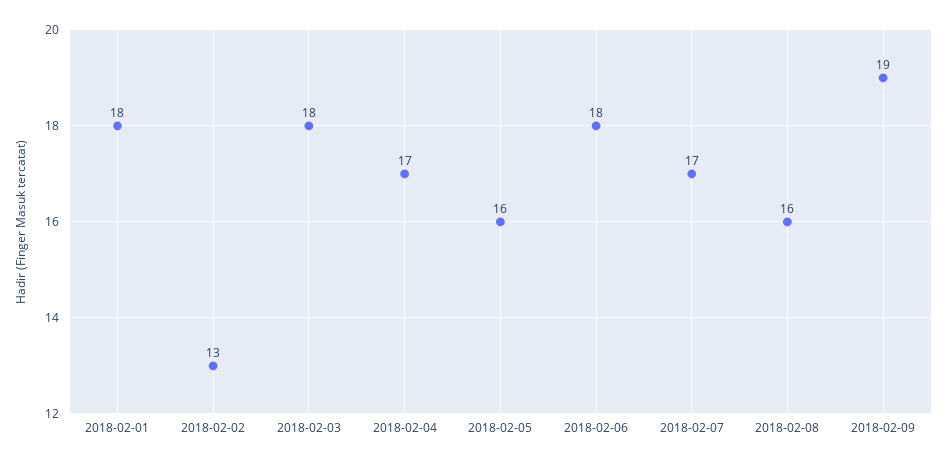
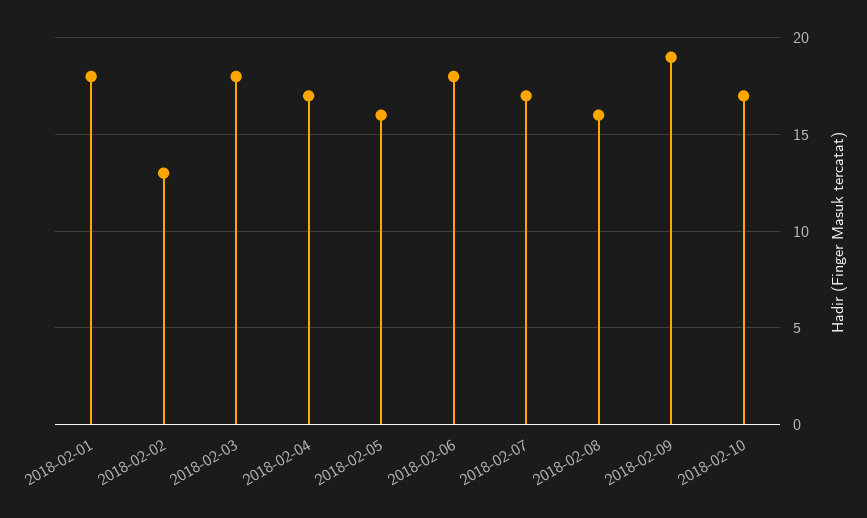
2018-02-10: none -> 17

